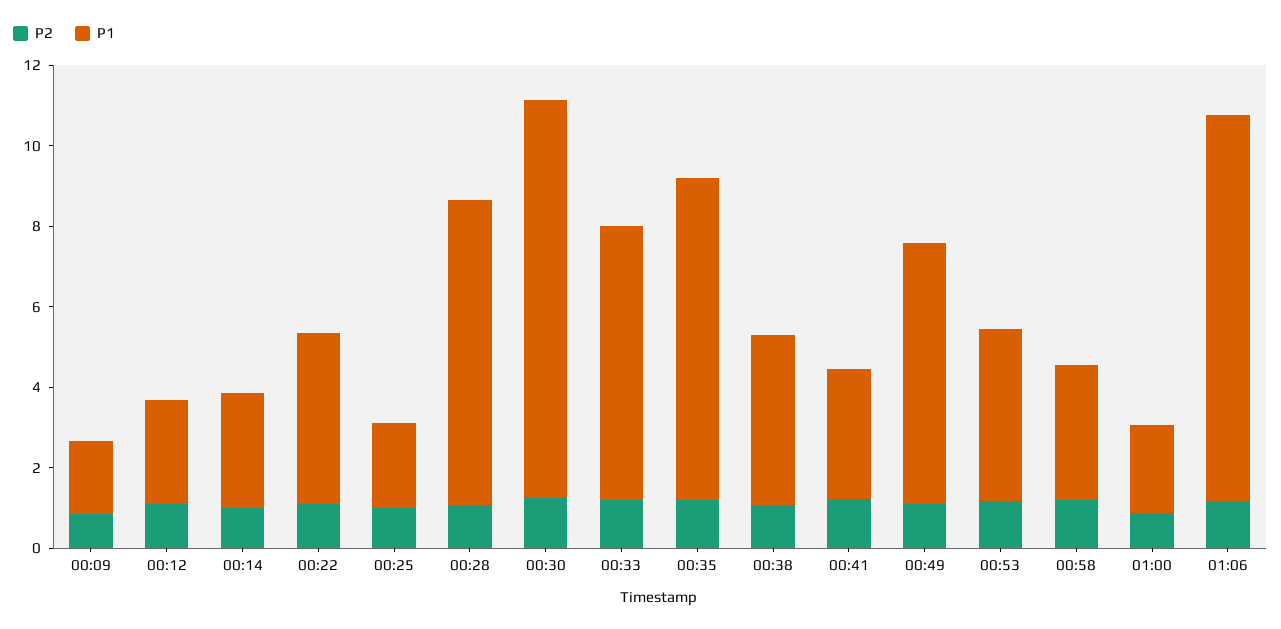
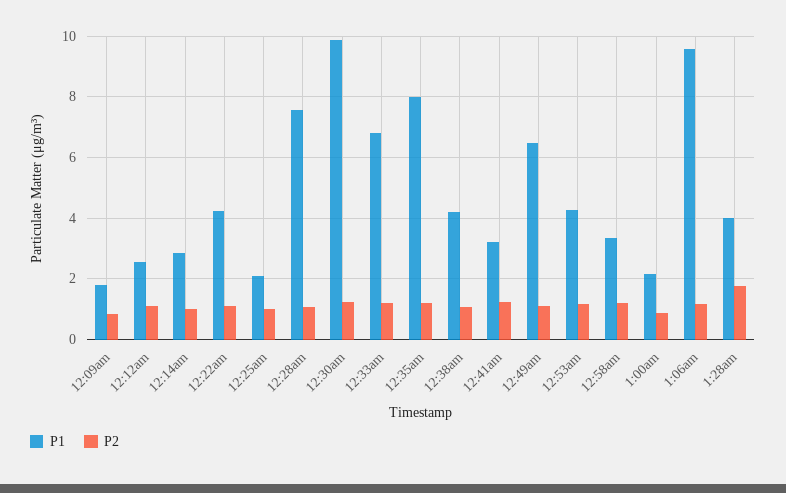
P1, 1:28am: none -> 4
P2, 1:28am: none -> 1.8

